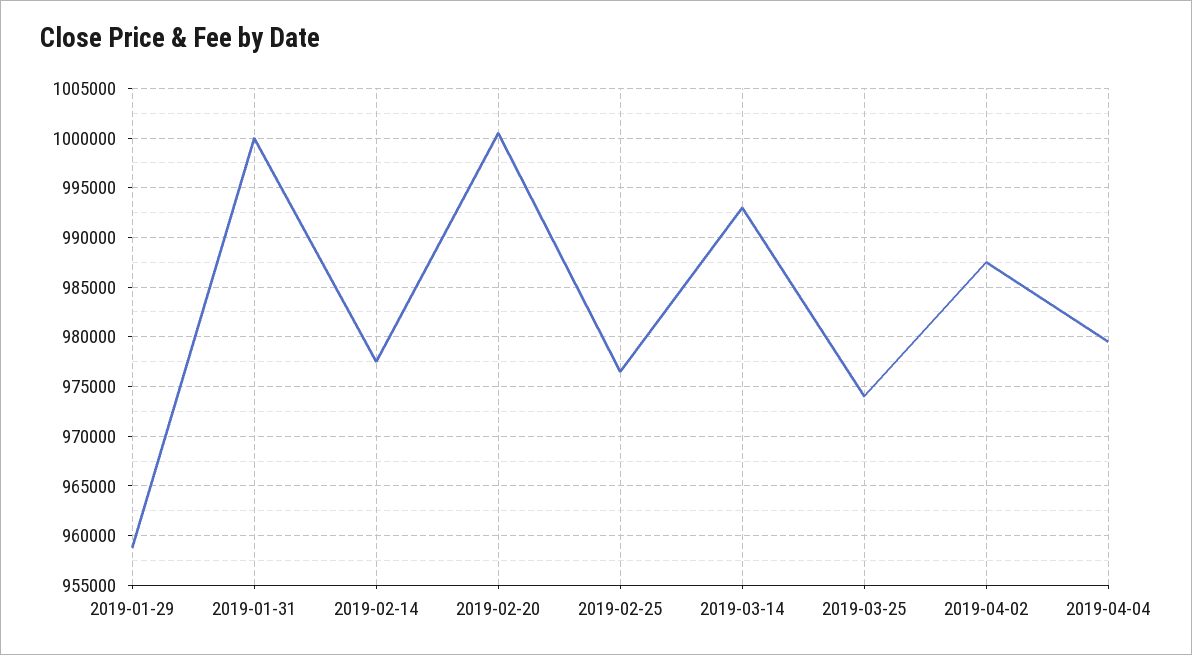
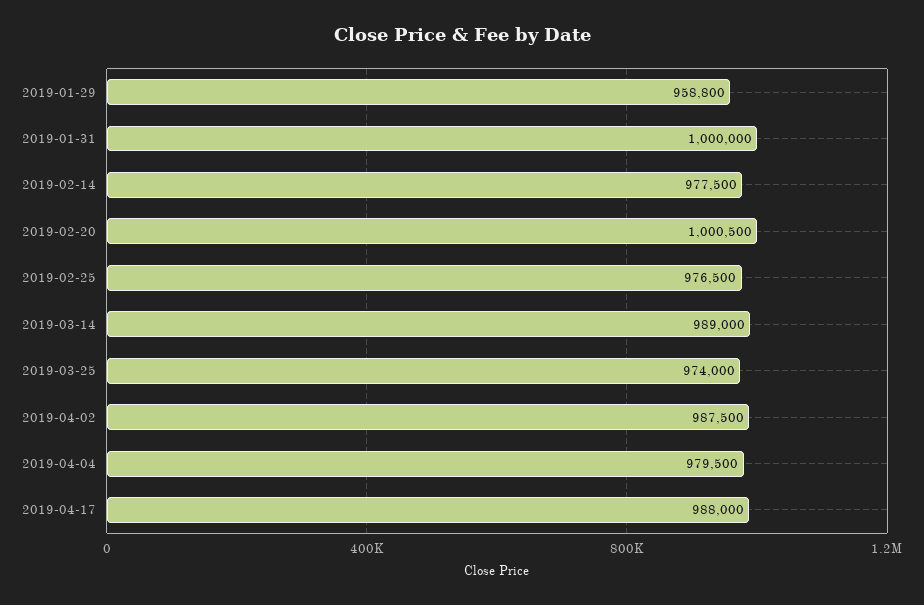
2019-03-14: 993000 -> 989000
2019-04-17: none -> 988000

